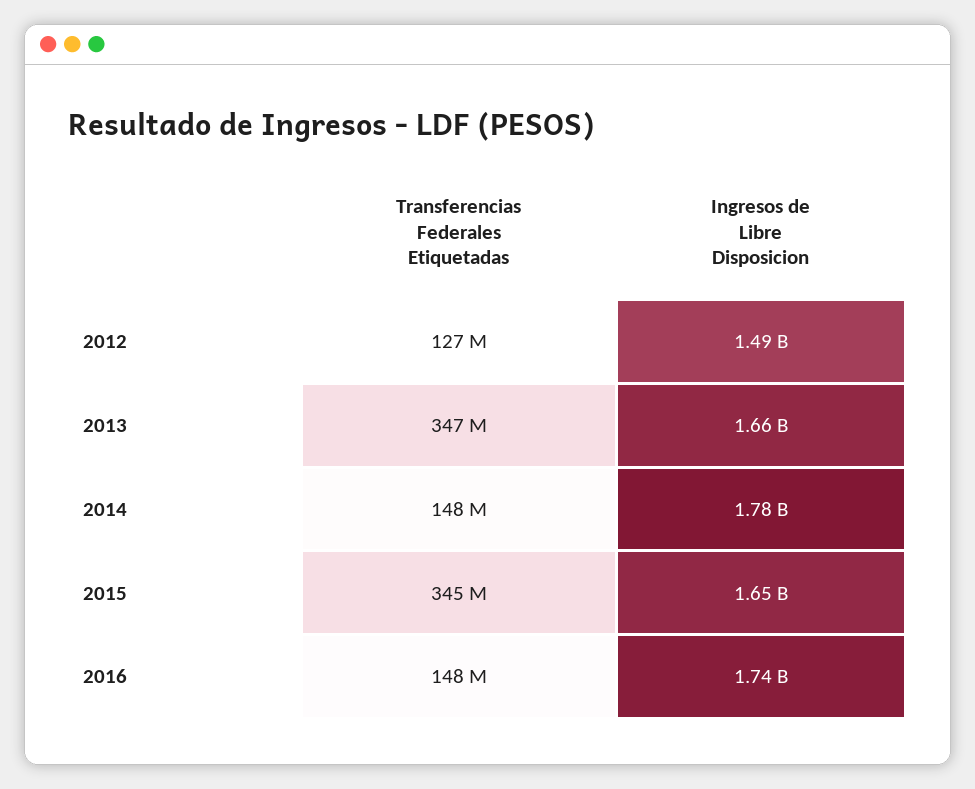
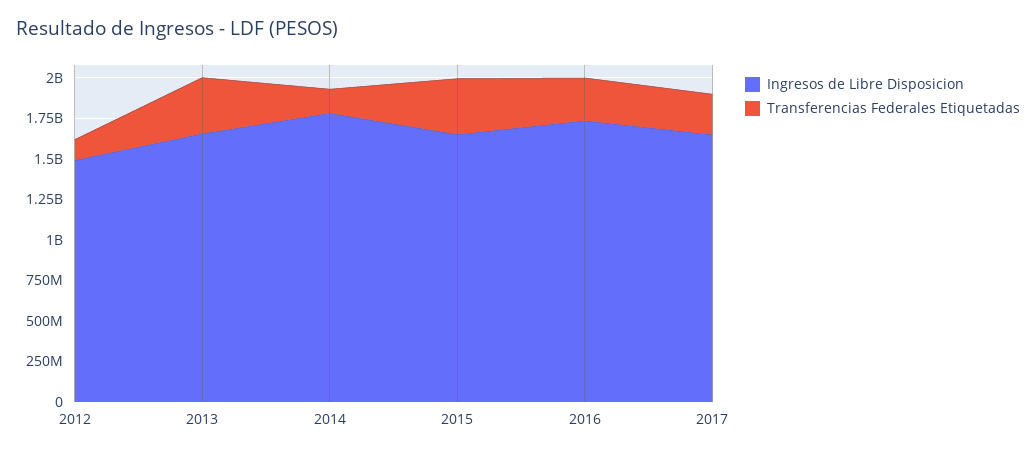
Transferencias Federales Etiquetadas, 2016: 148000000 -> 250000000
Ingresos de Libre Disposicion, 2017: none -> 1650000000
Transferencias Federales Etiquetadas, 2017: none -> 250000000

